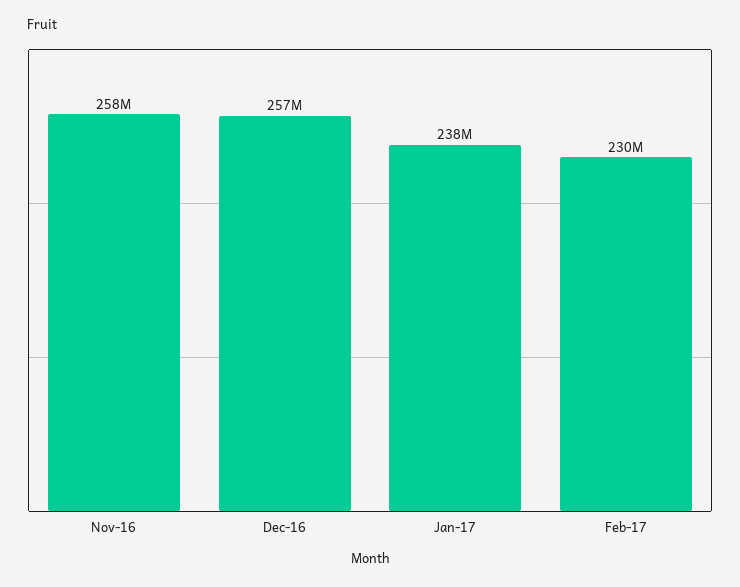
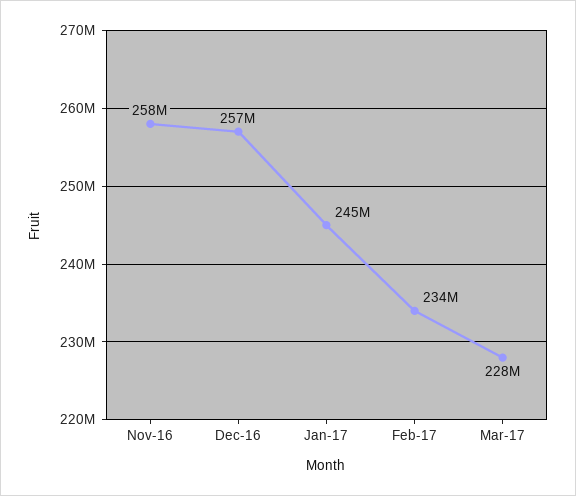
Jan-17: 238000000 -> 245000000
Feb-17: 230000000 -> 234000000
Mar-17: none -> 228000000

